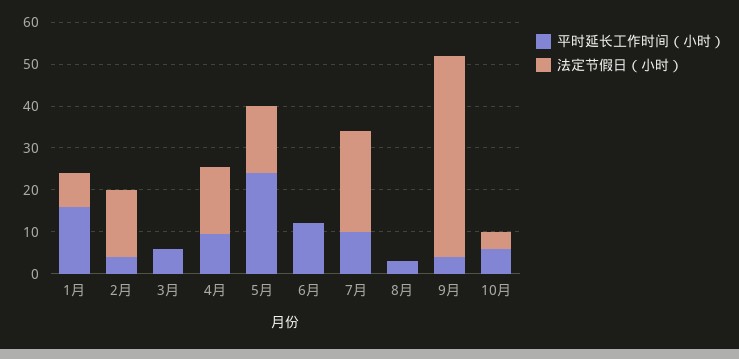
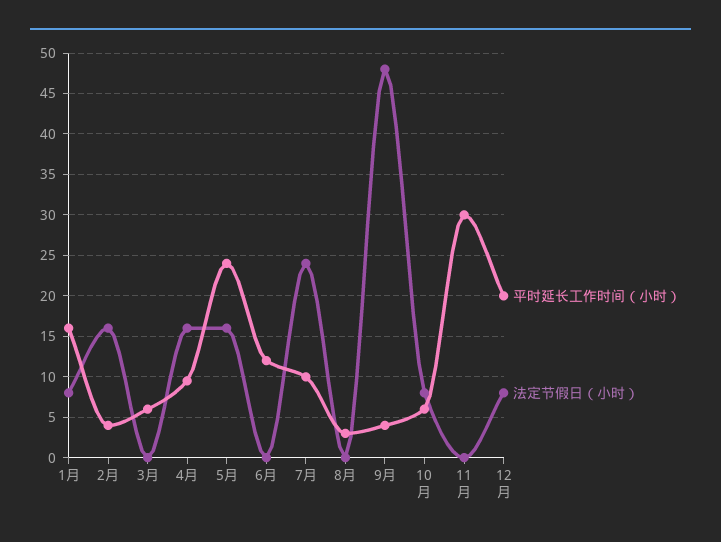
法定节假日（小时）, 10月: 4 -> 8
平时延长工作时间（小时）, 11月: none -> 30
法定节假日（小时）, 11月: none -> 0
平时延长工作时间（小时）, 12月: none -> 20
法定节假日（小时）, 12月: none -> 8

